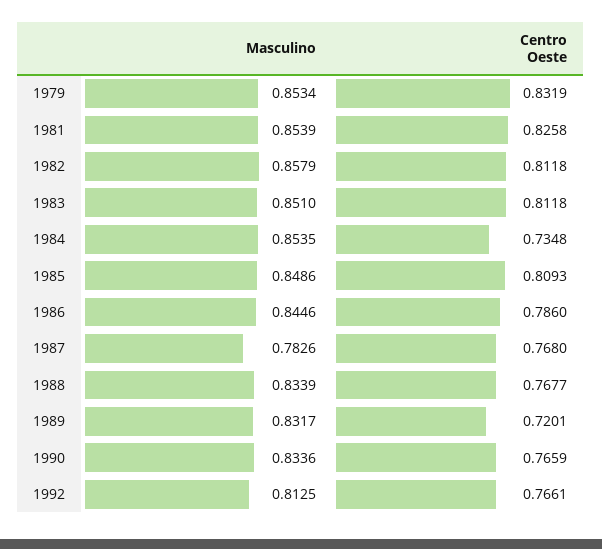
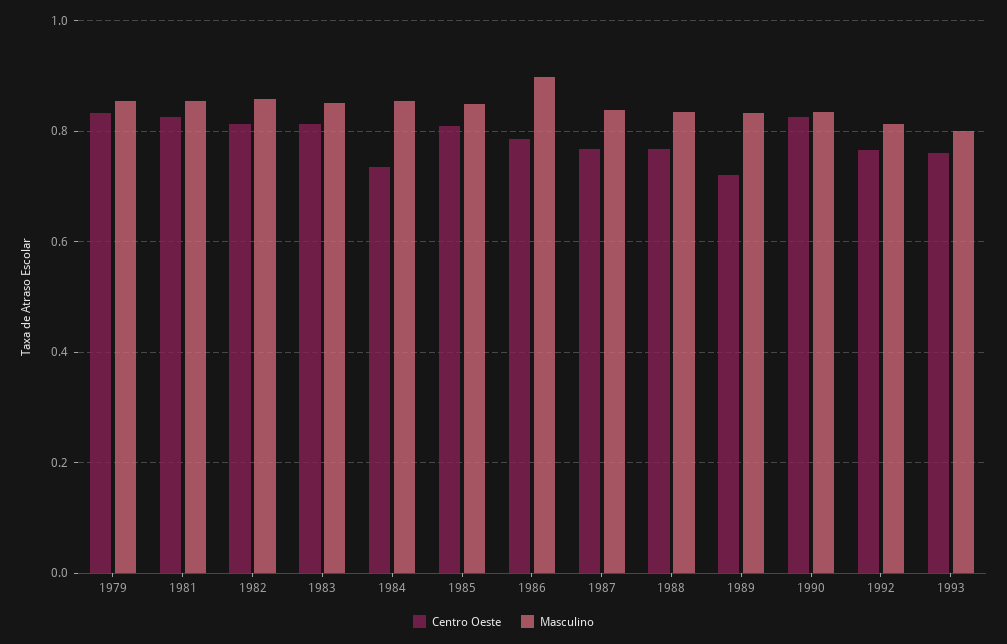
Masculino, 1986: 0.8446 -> 0.9
Masculino, 1987: 0.7826 -> 0.84
Centro Oeste, 1990: 0.7659 -> 0.82
Centro Oeste, 1993: none -> 0.76
Masculino, 1993: none -> 0.8

